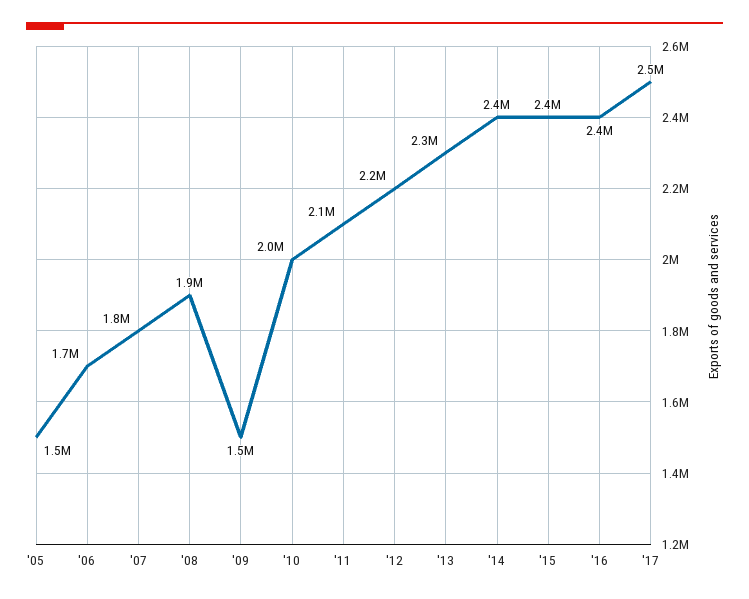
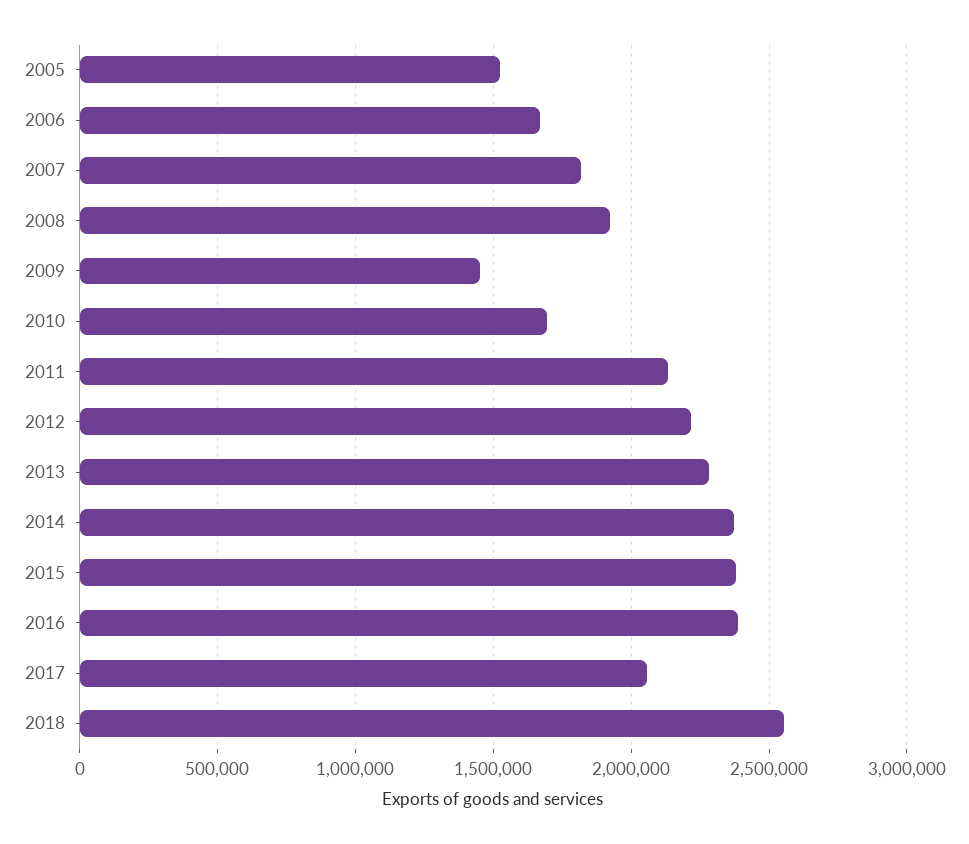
'10: 2000000 -> 1700000
'17: 2500000 -> 2050000
2018: none -> 2550000

